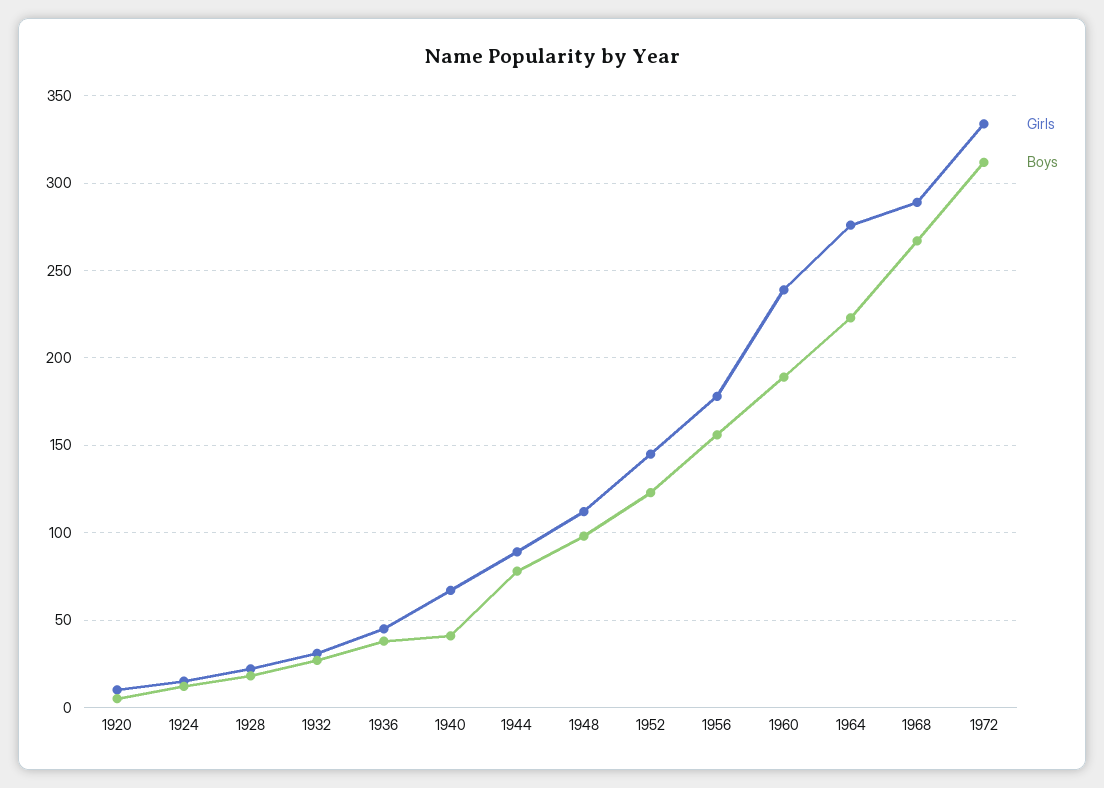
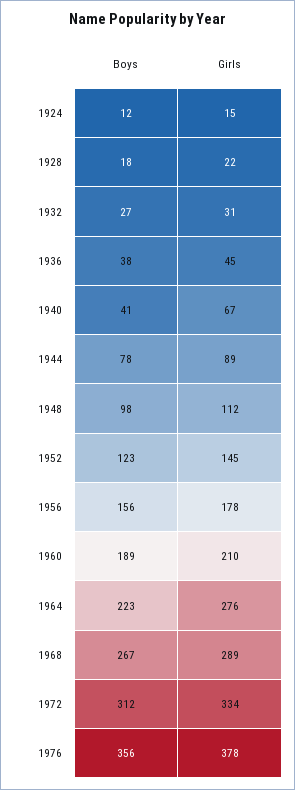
Girls, 1920: 10 -> none
Boys, 1920: 5 -> none
Girls, 1960: 240 -> 210
Boys, 1976: none -> 356
Girls, 1976: none -> 378

